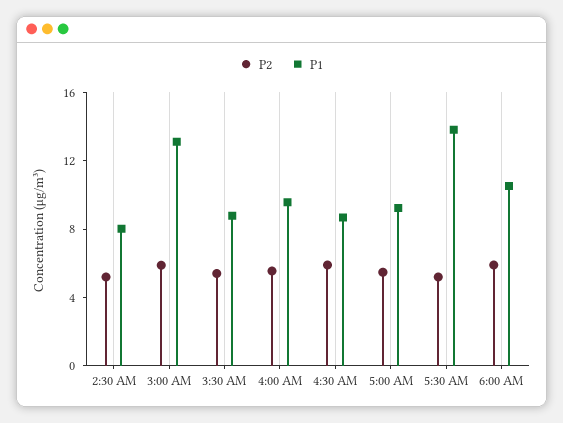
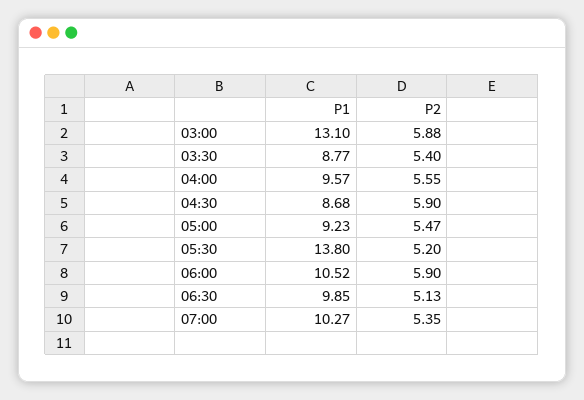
P2, 2:30 AM: 5 -> none
P1, 2:30 AM: 8 -> none
P1, 06:30: none -> 9.85
P2, 06:30: none -> 5.13
P1, 07:00: none -> 10.27
P2, 07:00: none -> 5.35

